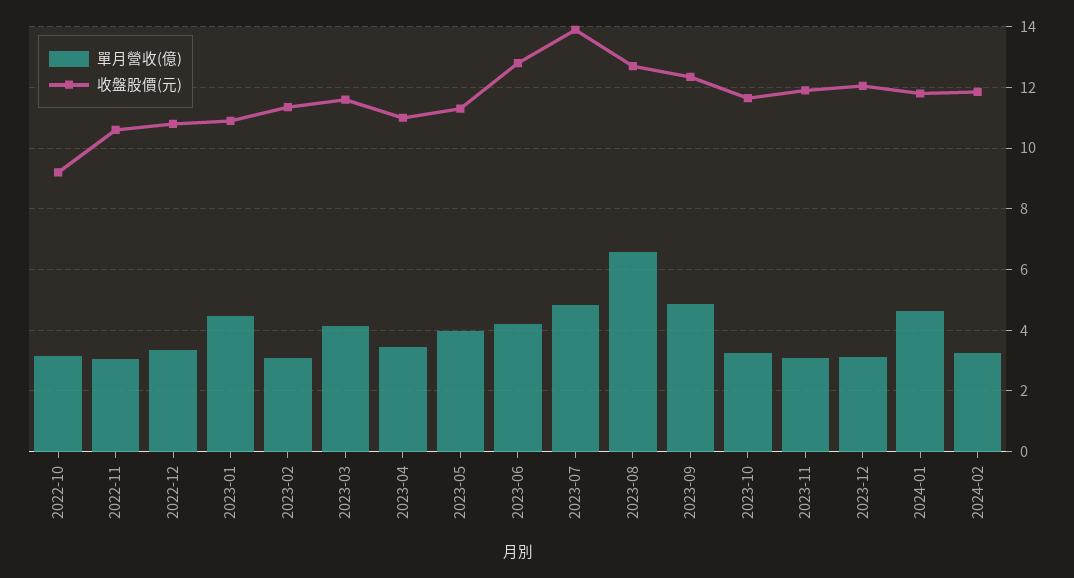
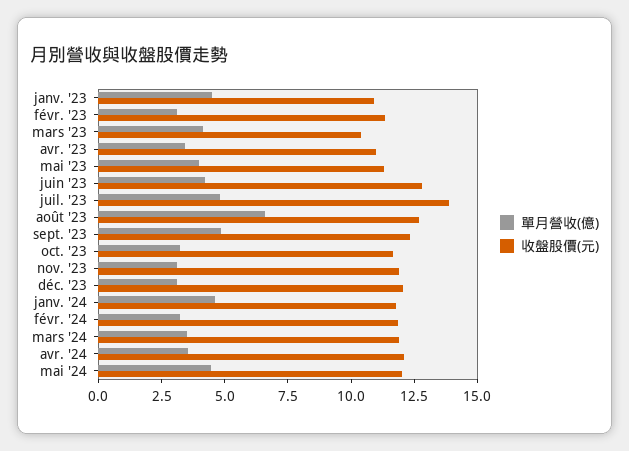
單月營收(億), 2022-10: 3.2 -> none
收盤股價(元), 2022-10: 9.2 -> none
單月營收(億), 2022-11: 3 -> none
收盤股價(元), 2022-11: 10.6 -> none
單月營收(億), 2022-12: 3.4 -> none
收盤股價(元), 2022-12: 10.8 -> none
收盤股價(元), 2023-03: 11.6 -> 10.5
單月營收(億), mars '24: none -> 3.5
收盤股價(元), mars '24: none -> 12
單月營收(億), avr. '24: none -> 3.5
收盤股價(元), avr. '24: none -> 12
單月營收(億), mai '24: none -> 4.5
收盤股價(元), mai '24: none -> 12

